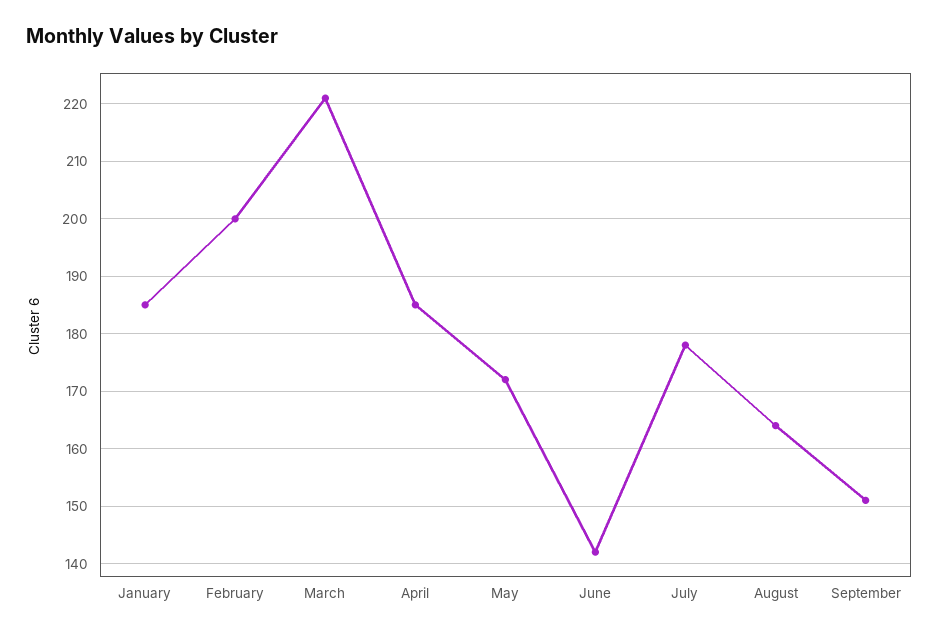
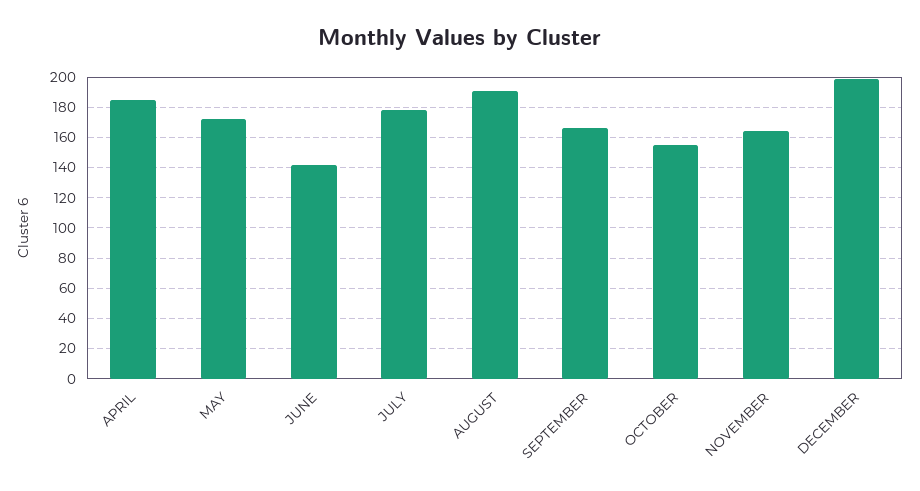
January: 185 -> none
February: 200 -> none
March: 220 -> none
August: 165 -> 190
September: 150 -> 165
OCTOBER: none -> 155
NOVEMBER: none -> 165
DECEMBER: none -> 200

